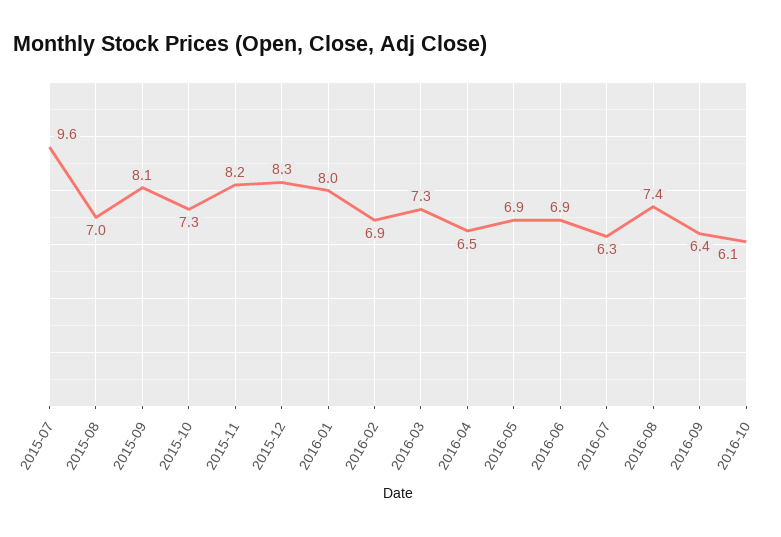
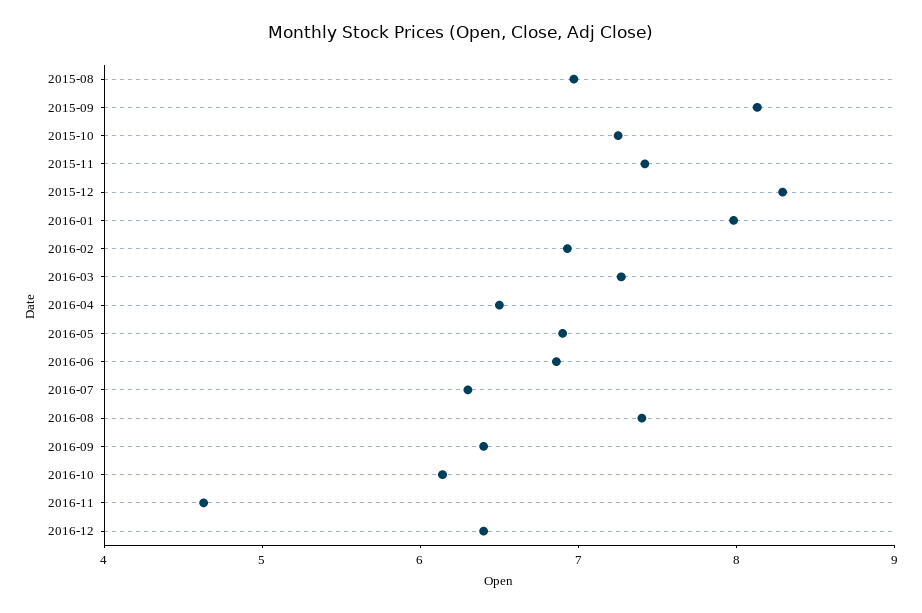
2015-07: 9.6 -> none
2015-11: 8.2 -> 7.4
2016-11: none -> 4.6
2016-12: none -> 6.4

